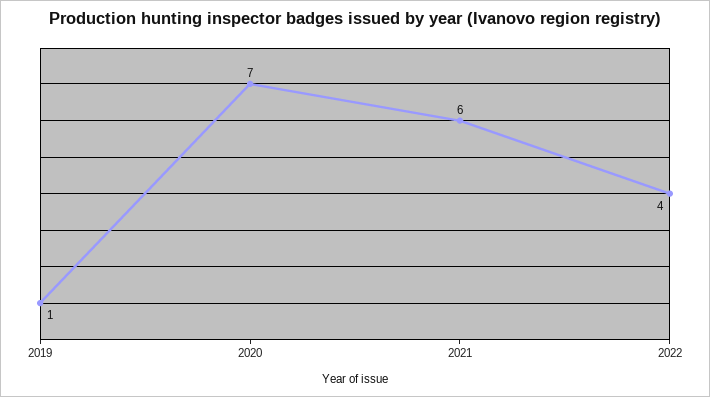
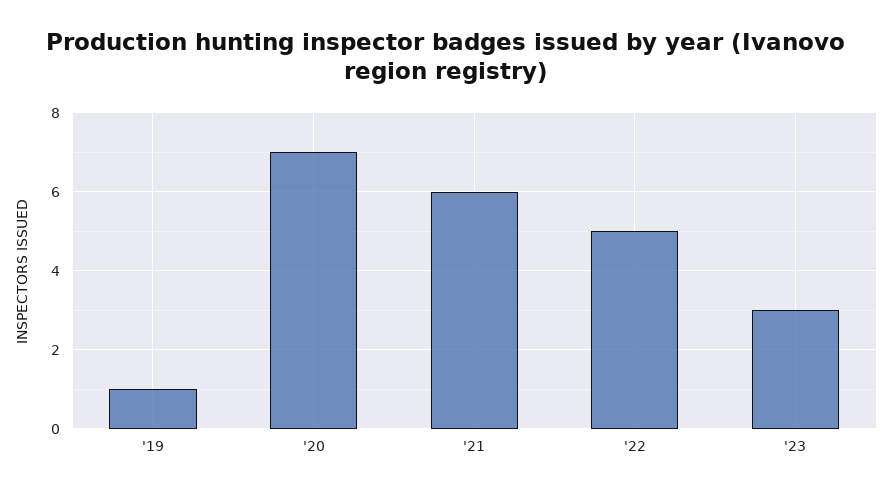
2022: 4 -> 5
'23: none -> 3

